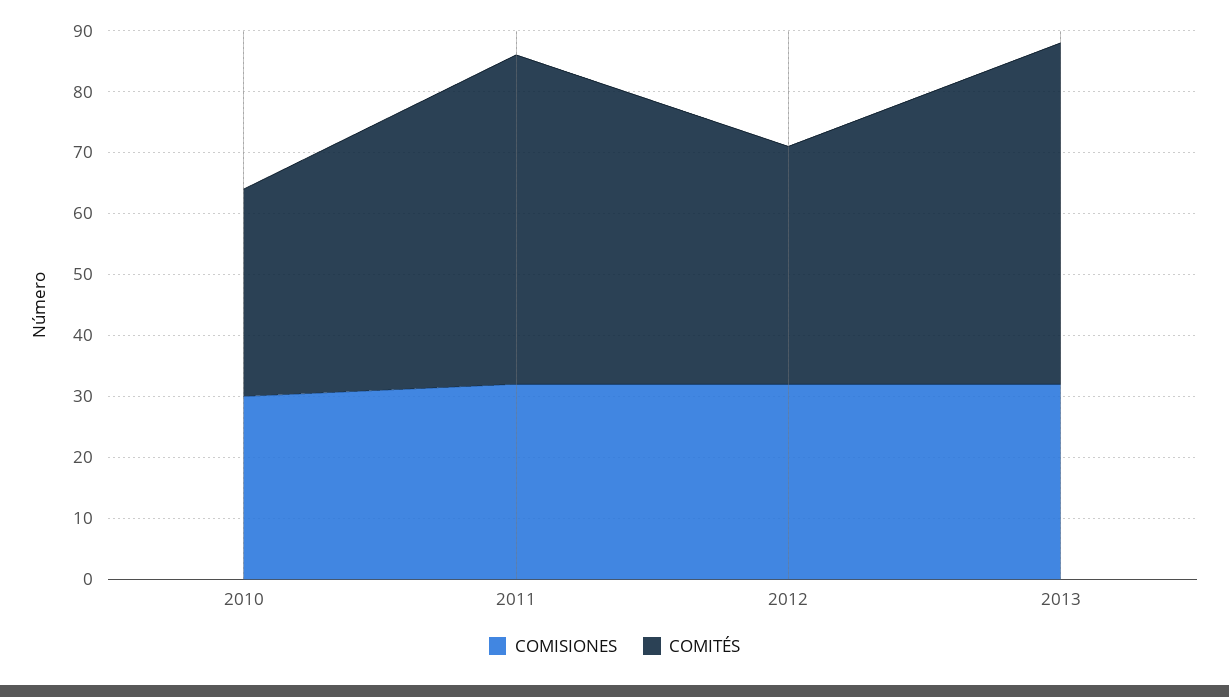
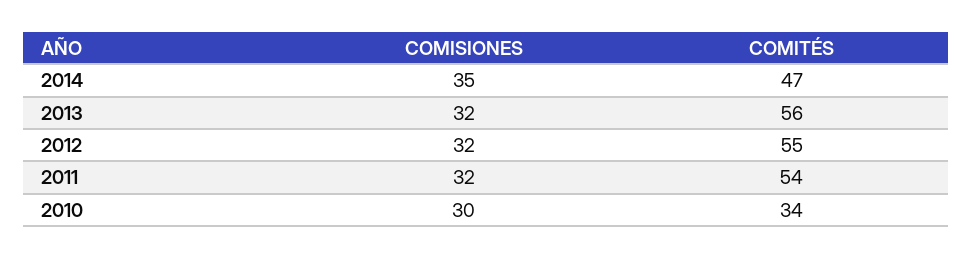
COMITÉS, 2012: 40 -> 55
COMISIONES, 2014: none -> 35
COMITÉS, 2014: none -> 47

